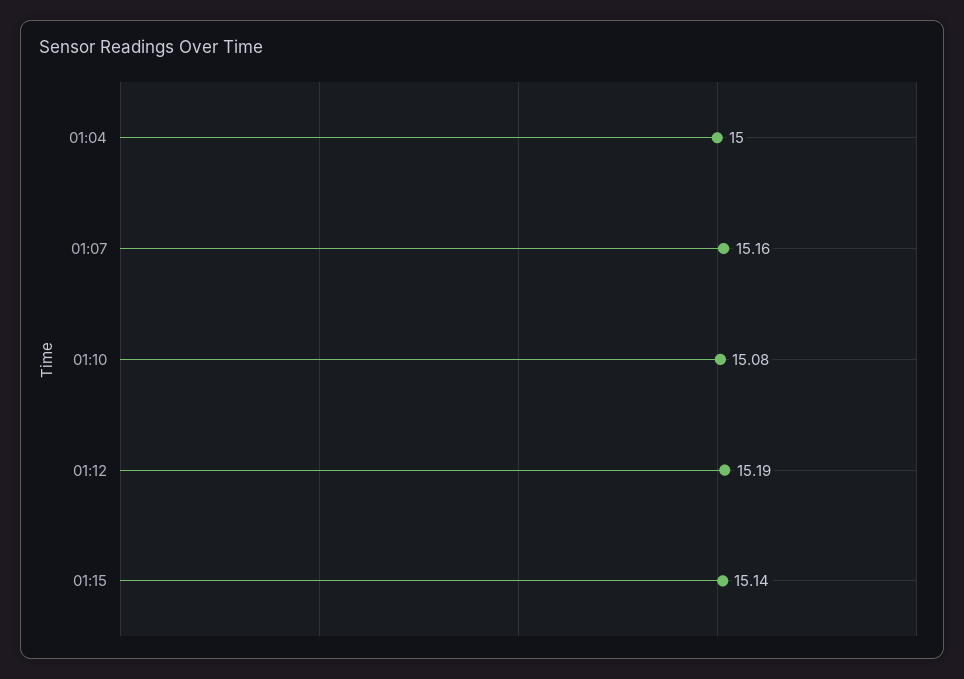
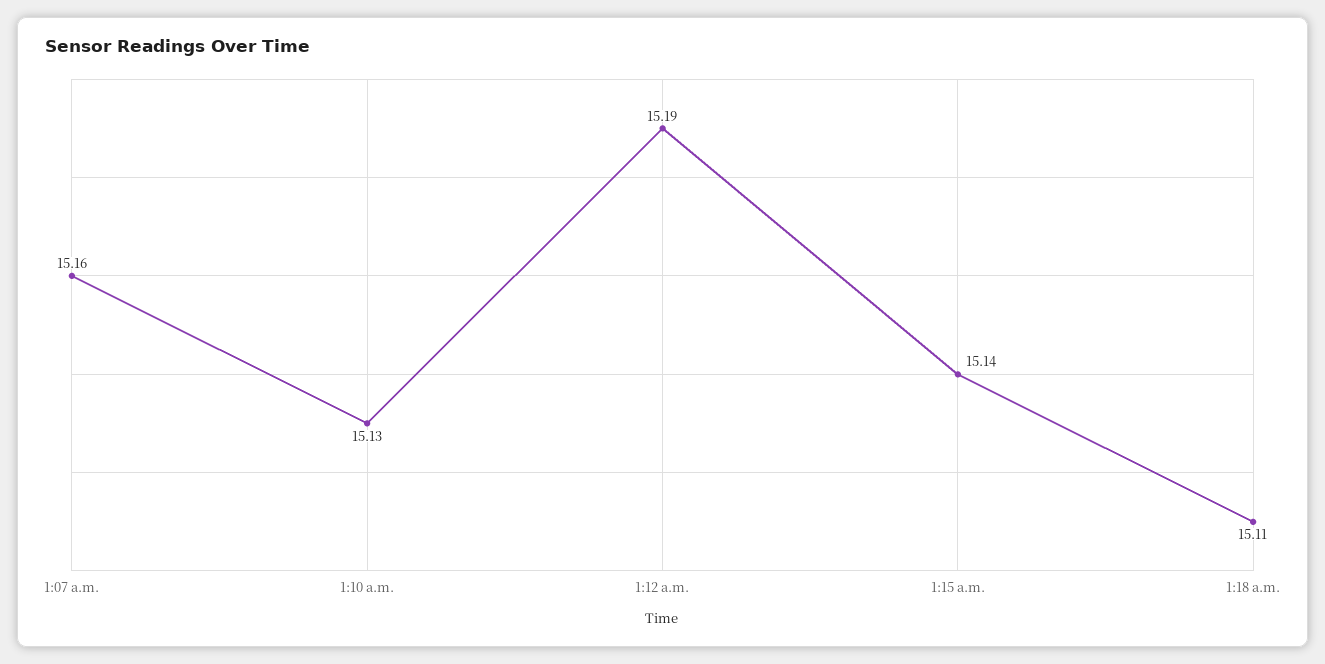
01:04: 15 -> none
01:10: 15.08 -> 15.13
1:18 a.m.: none -> 15.11

